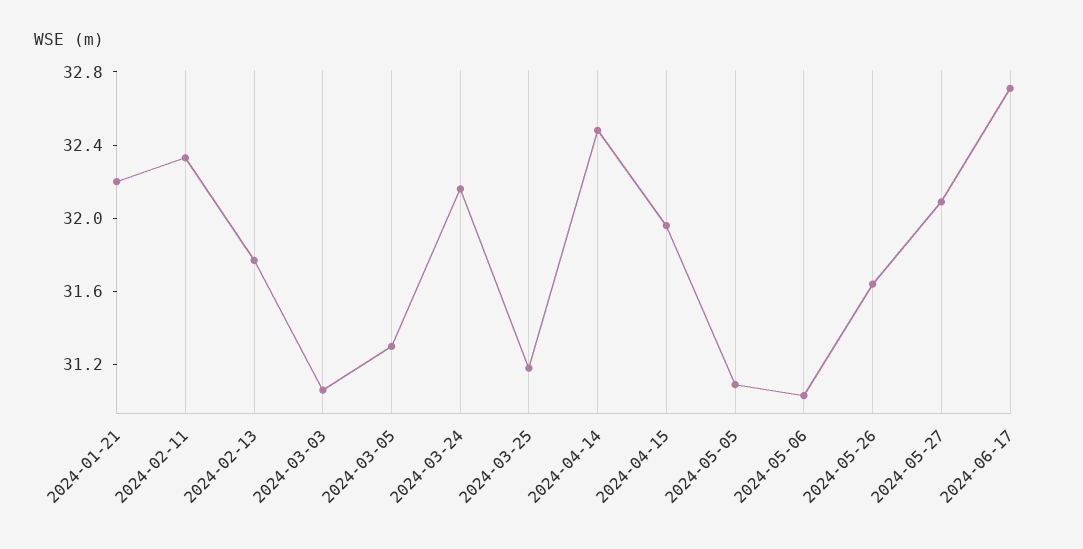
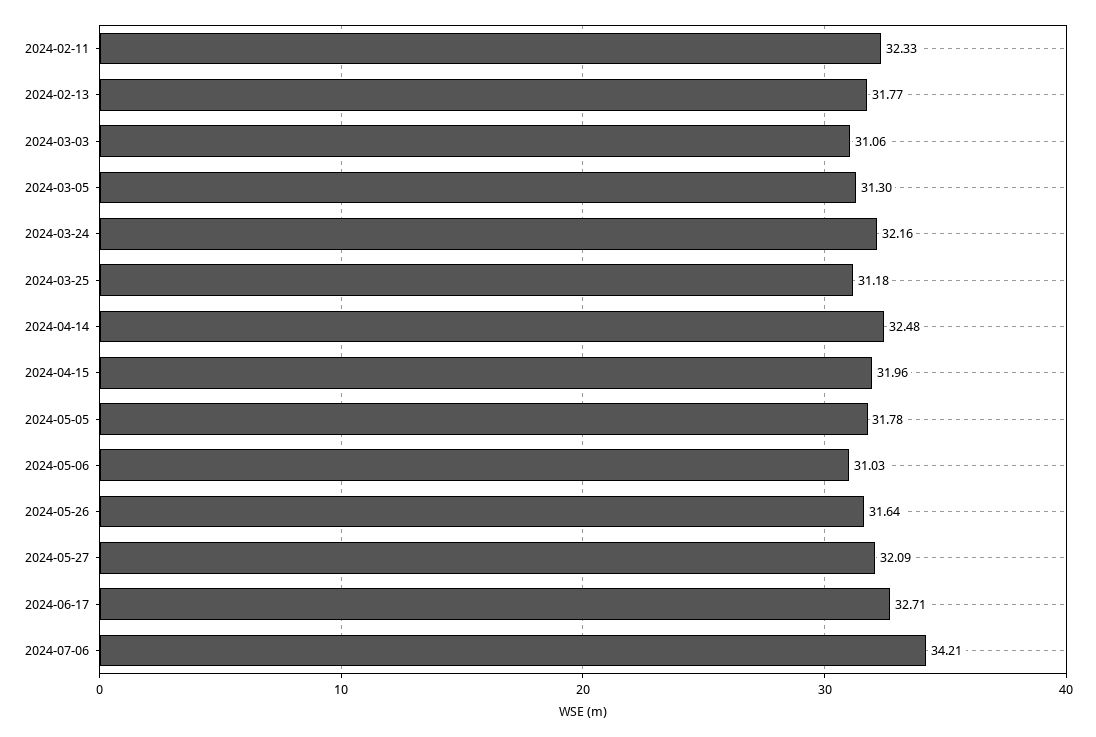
2024-01-21: 32.2 -> none
2024-05-05: 31.1 -> 31.78
2024-07-06: none -> 34.21

